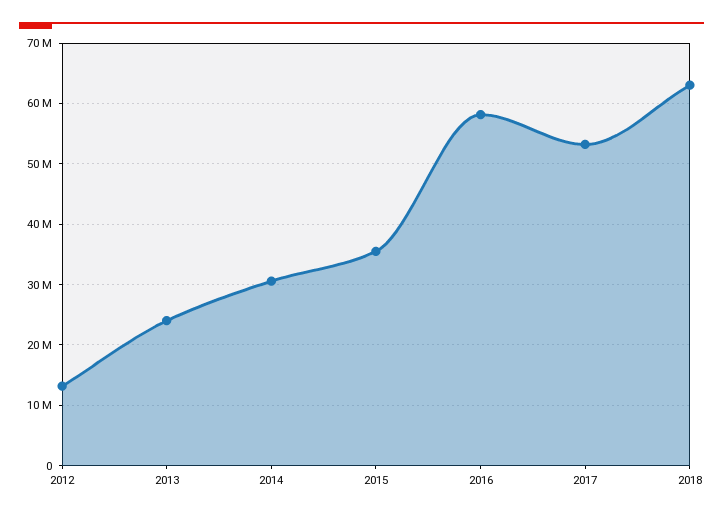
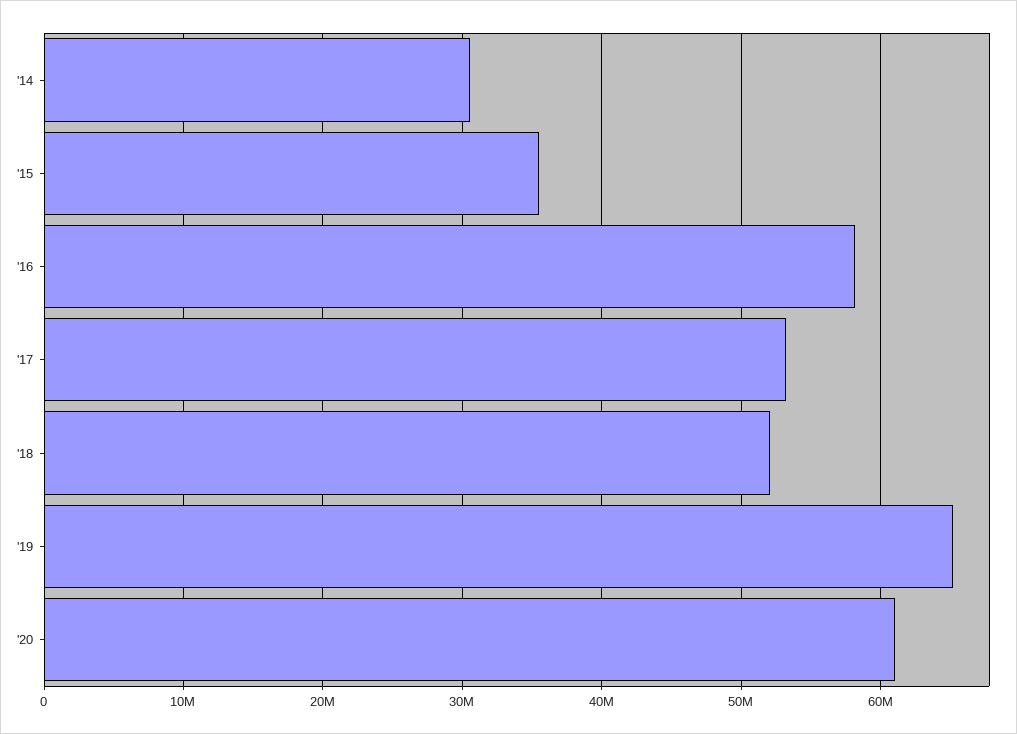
2012: 13000000 -> none
2013: 24000000 -> none
2018: 63000000 -> 52000000
'19: none -> 65000000
'20: none -> 61000000

